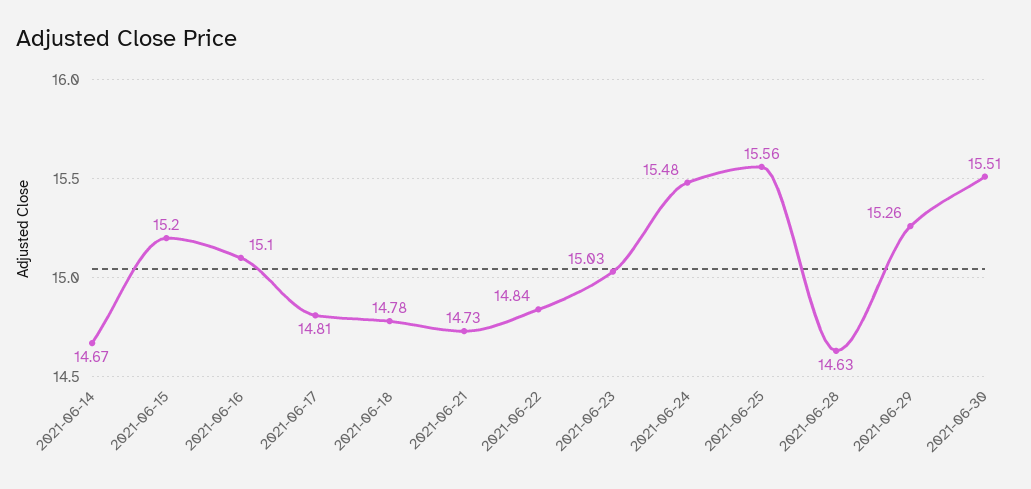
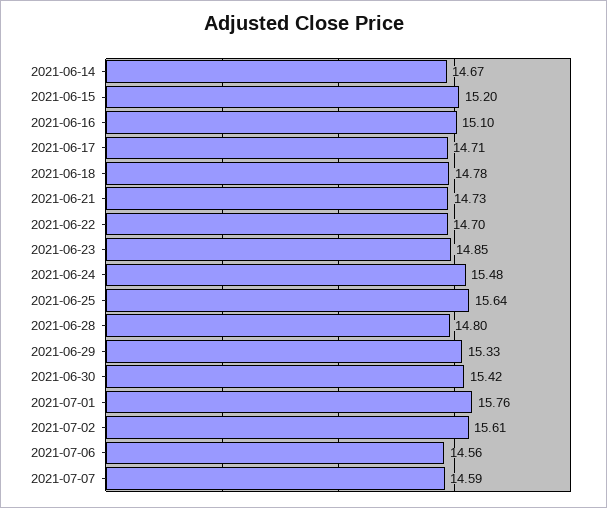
2021-06-17: 14.81 -> 14.71
2021-06-22: 14.84 -> 14.7
2021-06-23: 15.03 -> 14.85
2021-06-25: 15.56 -> 15.64
2021-06-28: 14.63 -> 14.8
2021-06-29: 15.26 -> 15.33
2021-06-30: 15.51 -> 15.42
2021-07-01: none -> 15.76
2021-07-02: none -> 15.61
2021-07-06: none -> 14.56
2021-07-07: none -> 14.59

